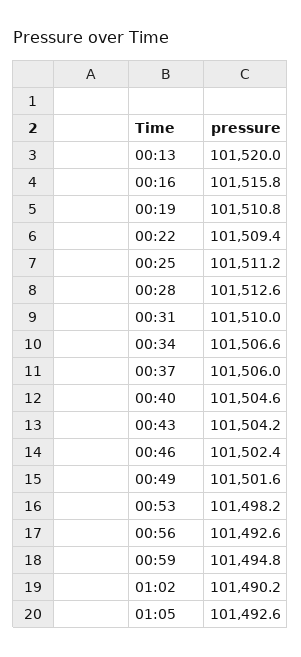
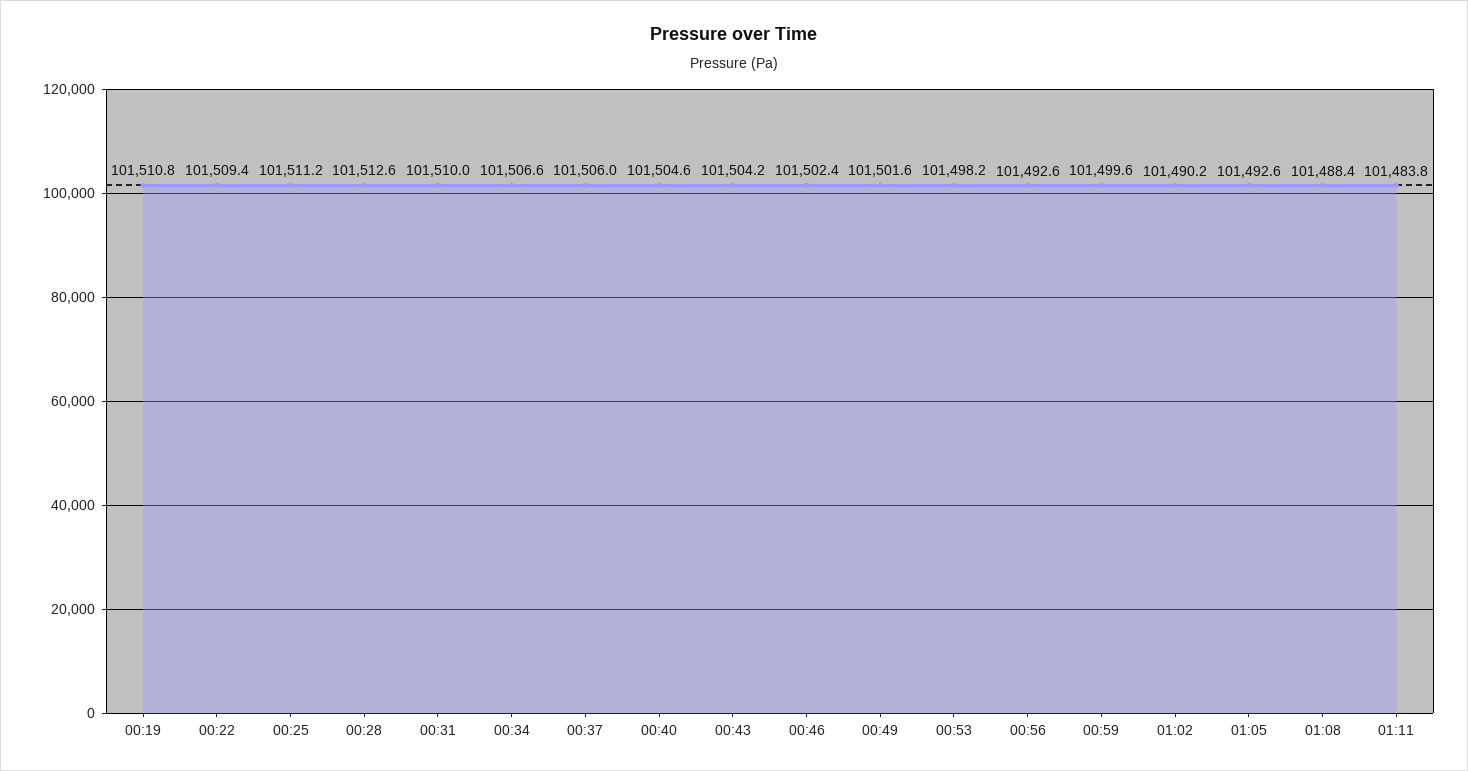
00:13: 101520 -> none
00:16: 101515.8 -> none
00:59: 101494.8 -> 101499.6
01:08: none -> 101488.4
01:11: none -> 101483.8

